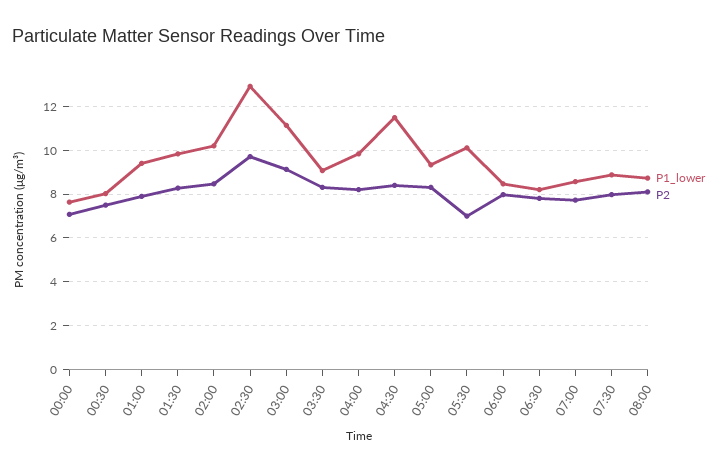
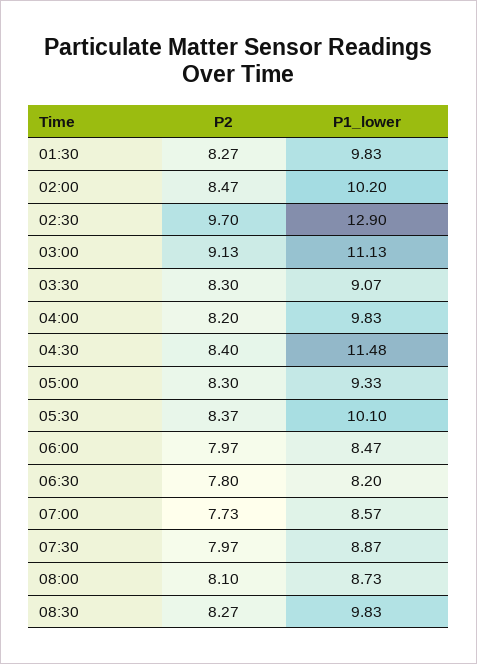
P1_lower, 00:00: 7.5 -> none
P2, 00:00: 7 -> none
P1_lower, 00:30: 8 -> none
P2, 00:30: 7.5 -> none
P1_lower, 01:00: 9.5 -> none
P2, 01:00: 8 -> none
P2, 05:30: 7 -> 8.37
P2, 08:30: none -> 8.27
P1_lower, 08:30: none -> 9.83

